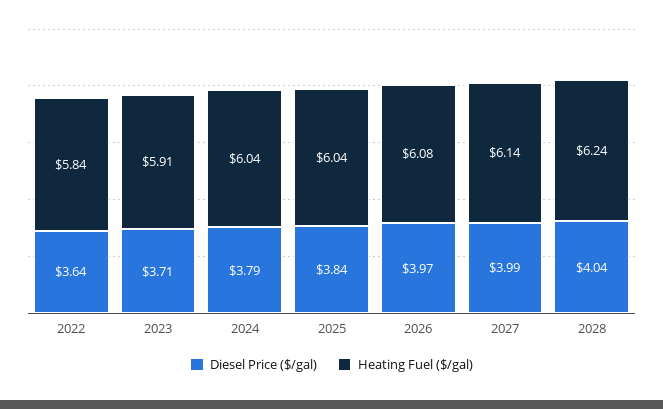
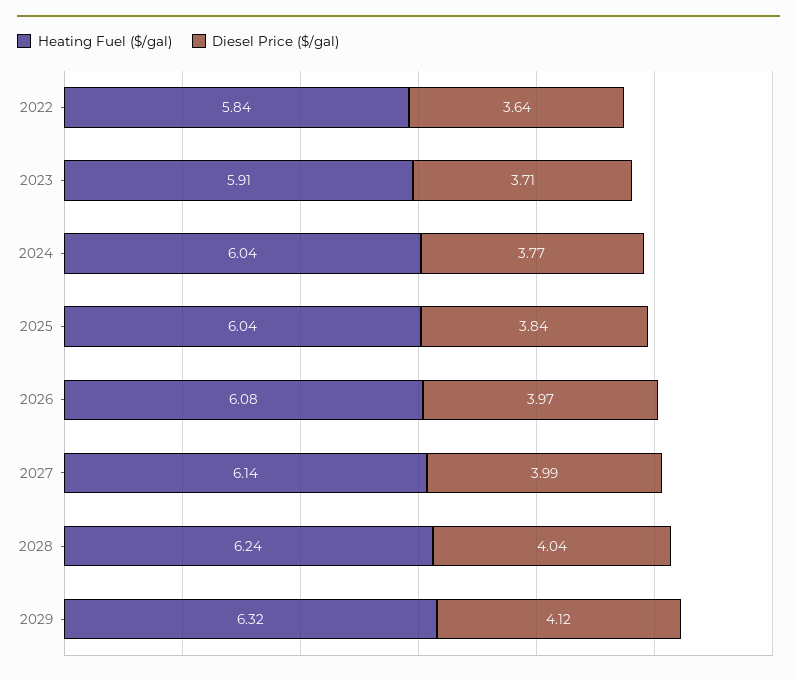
Diesel Price ($/gal), 2024: 3.79 -> 3.77
Heating Fuel ($/gal), 2029: none -> 6.32
Diesel Price ($/gal), 2029: none -> 4.12

